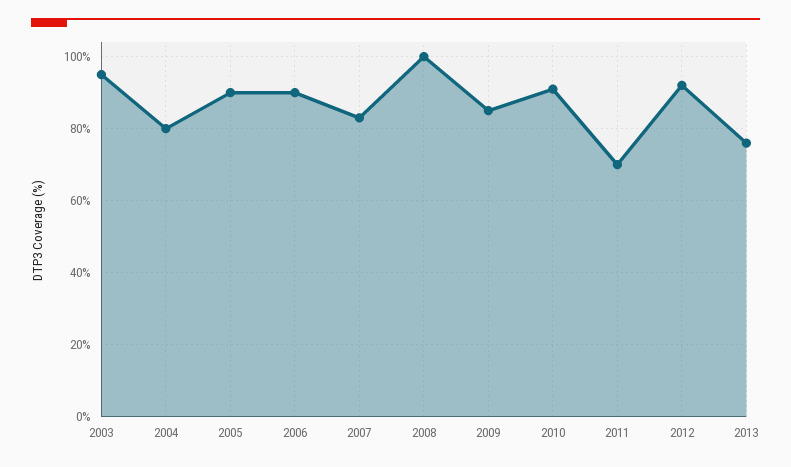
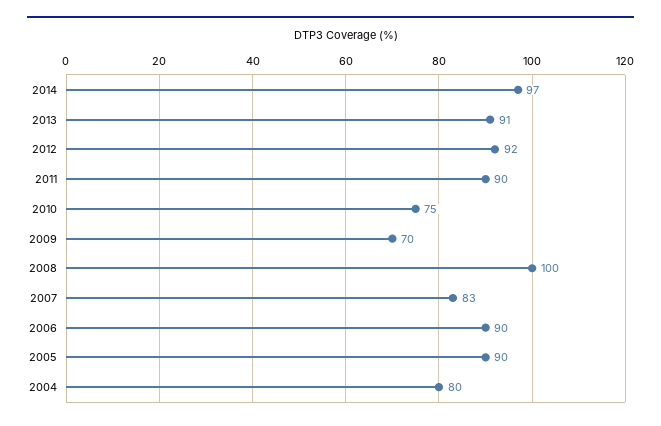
2003: 95 -> none
2009: 85 -> 70
2010: 90 -> 75
2011: 70 -> 90
2013: 75 -> 91
2014: none -> 97

